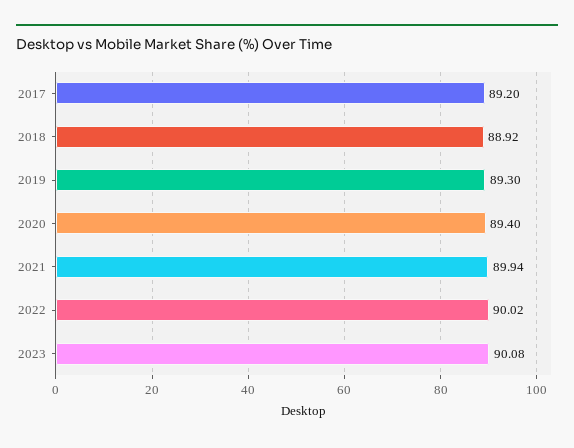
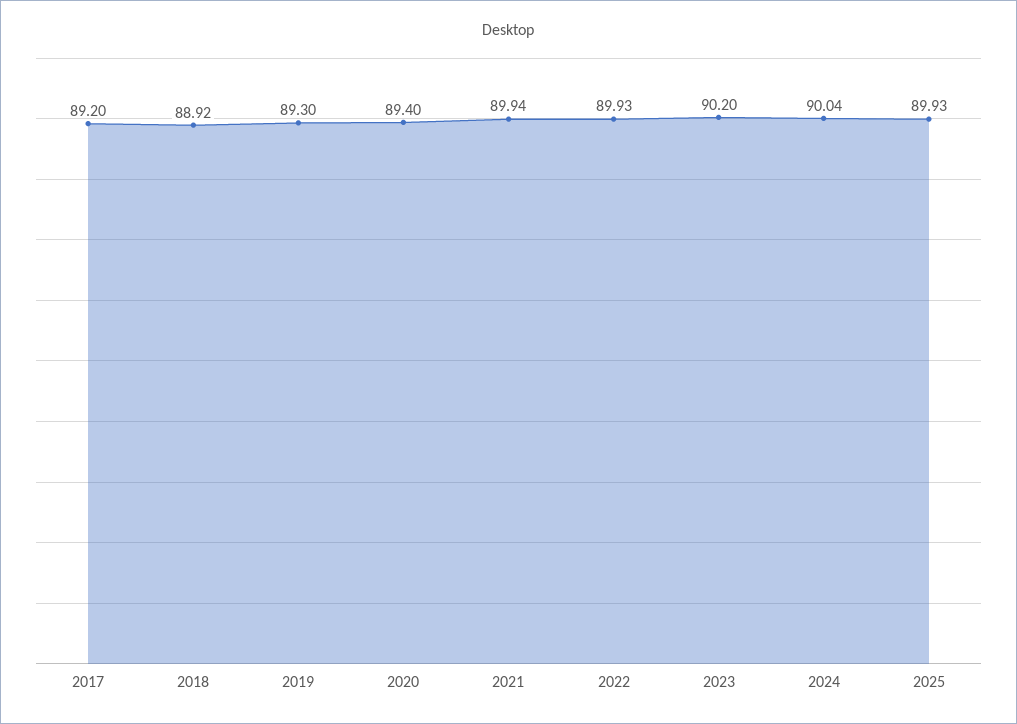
2022: 90.02 -> 89.93
2023: 90.08 -> 90.2
2024: none -> 90.04
2025: none -> 89.93

